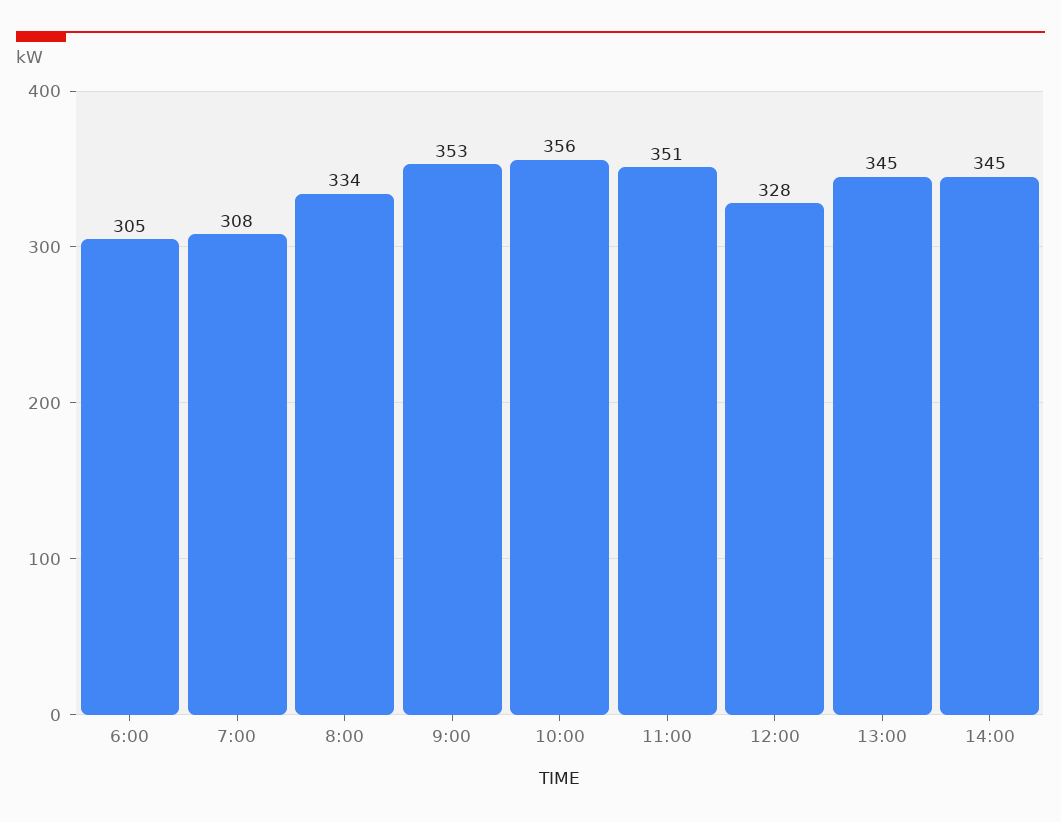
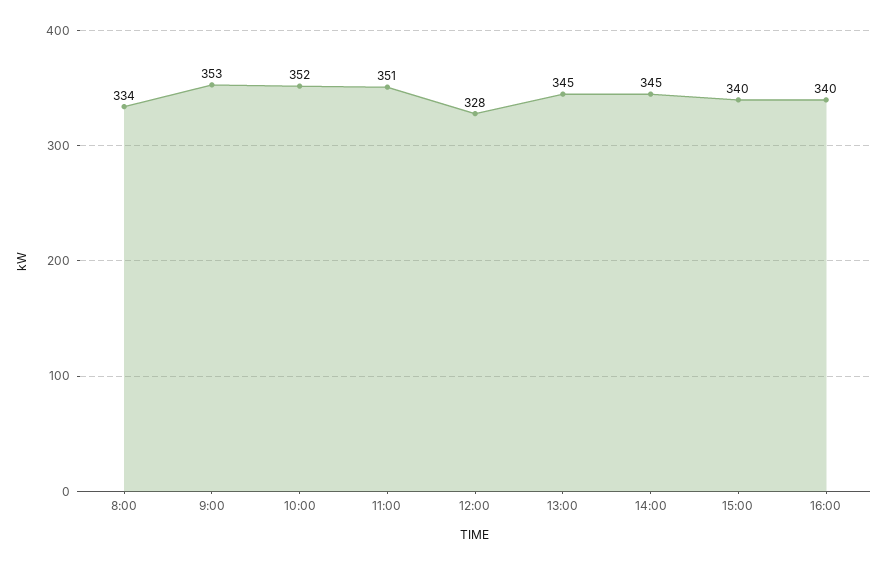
6:00: 305 -> none
7:00: 308 -> none
10:00: 356 -> 352
15:00: none -> 340
16:00: none -> 340

